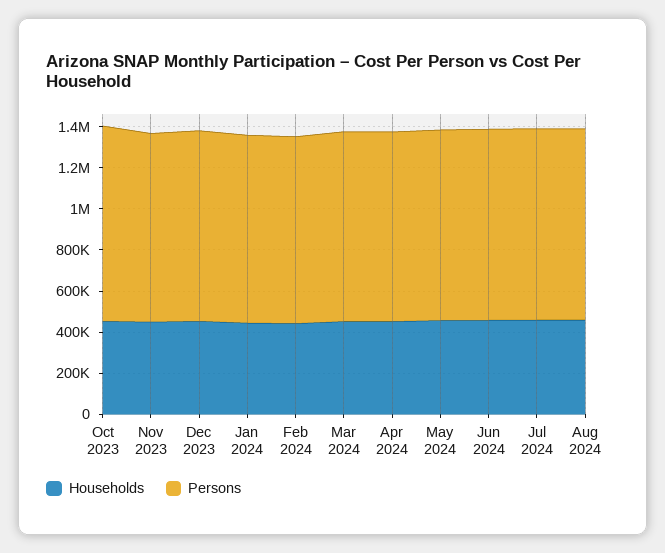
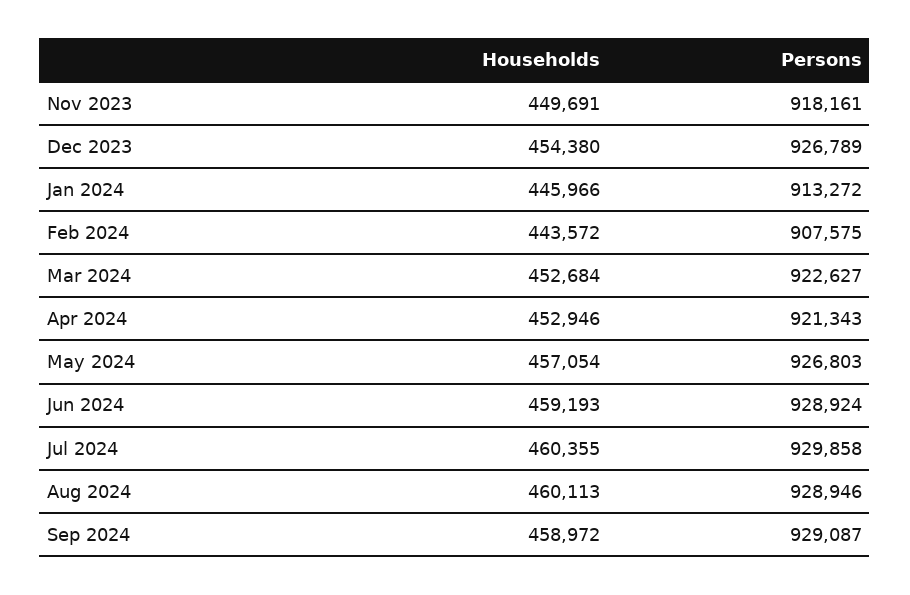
Households, Oct 2023: 450000 -> none
Persons, Oct 2023: 950000 -> none
Households, Sep 2024: none -> 458972
Persons, Sep 2024: none -> 929087

